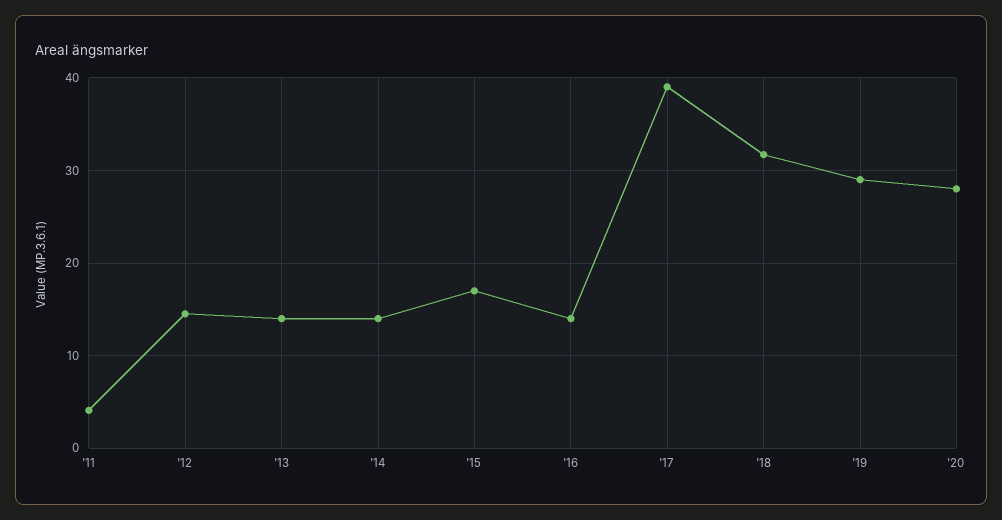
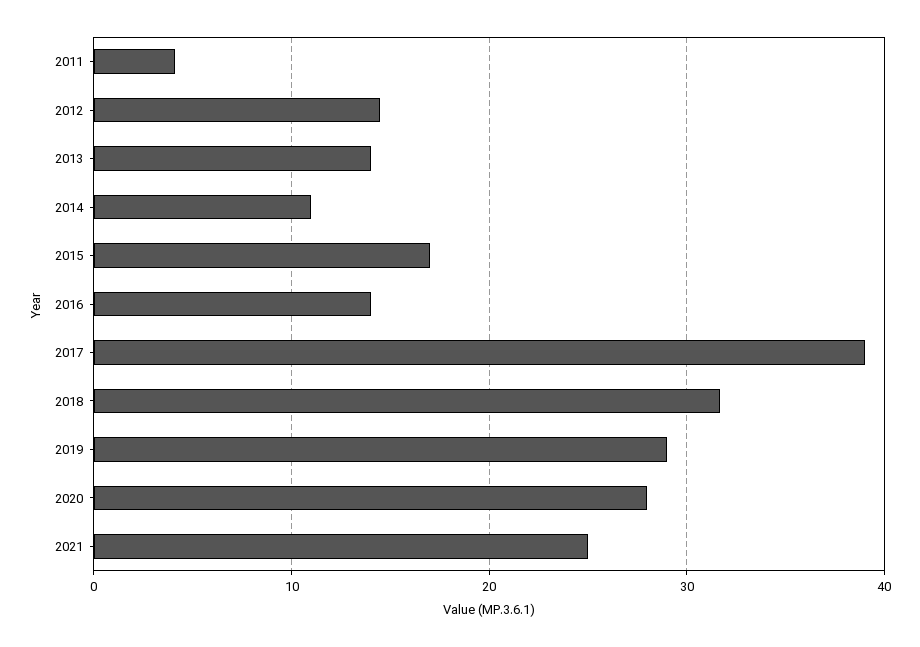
'14: 14 -> 11
2021: none -> 25

